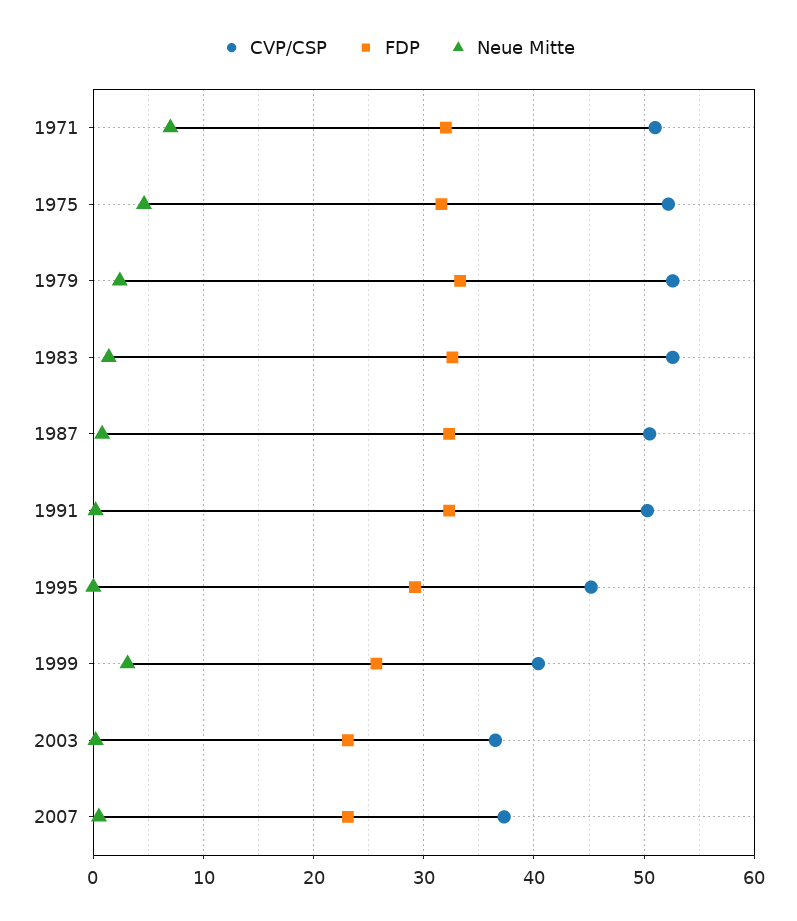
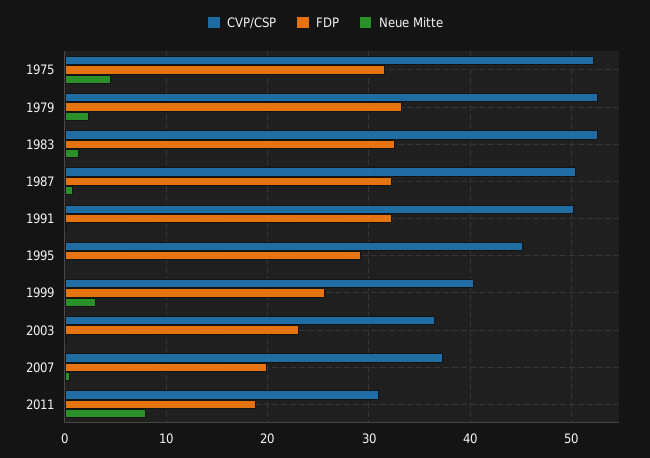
CVP/CSP, 1971: 51 -> none
FDP, 1971: 32 -> none
Neue Mitte, 1971: 7 -> none
FDP, 2007: 23 -> 20
CVP/CSP, 2011: none -> 31
FDP, 2011: none -> 19
Neue Mitte, 2011: none -> 8

